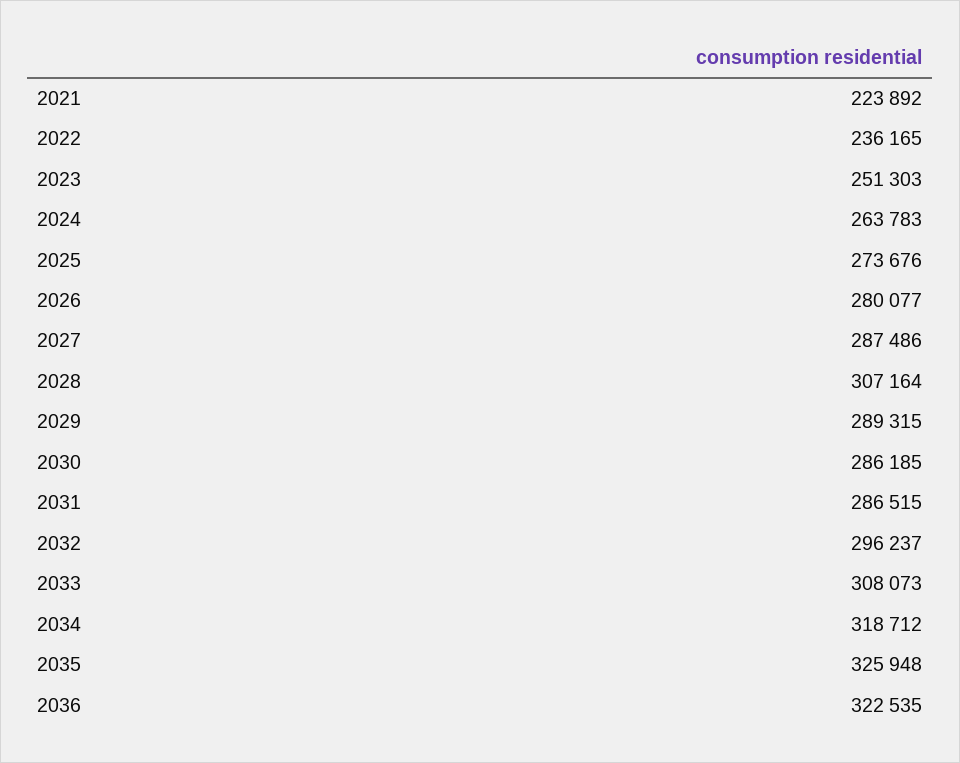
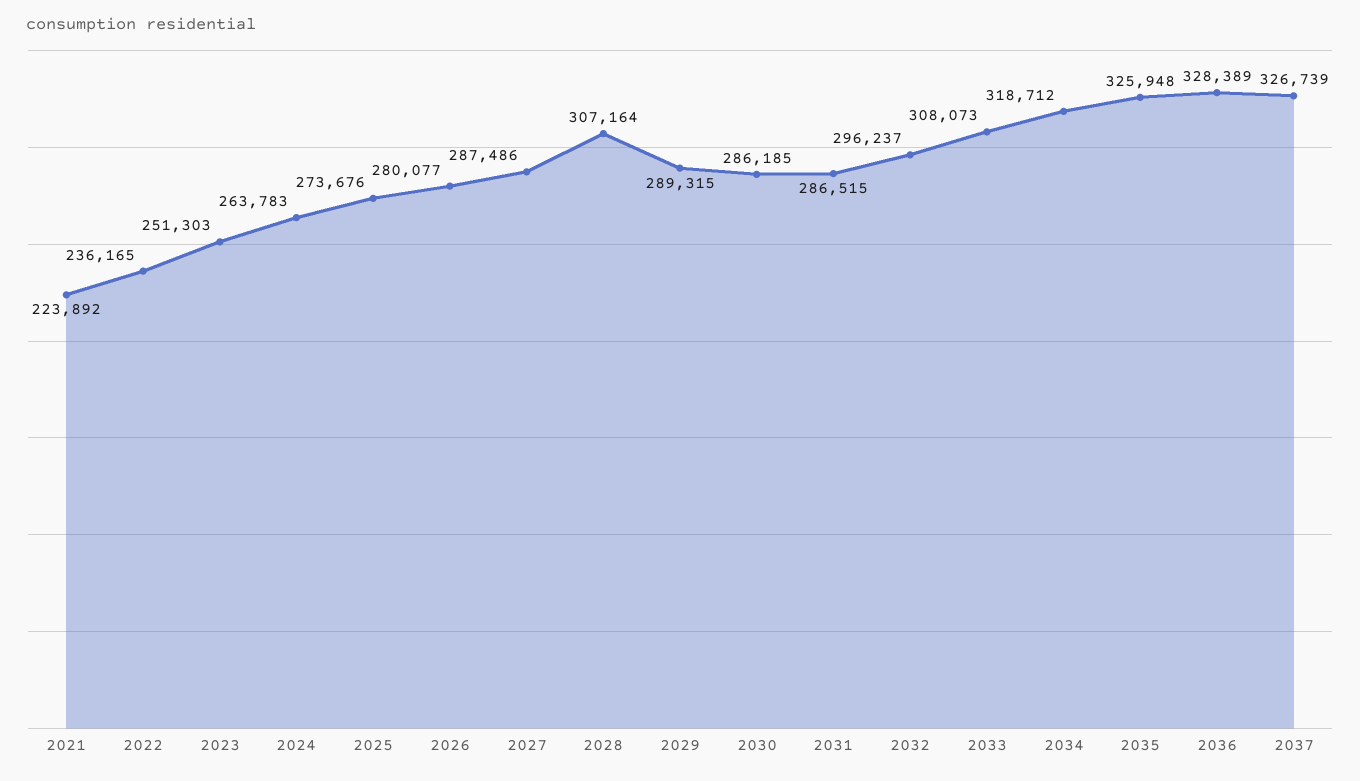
2036: 322535 -> 328389
2037: none -> 326739

